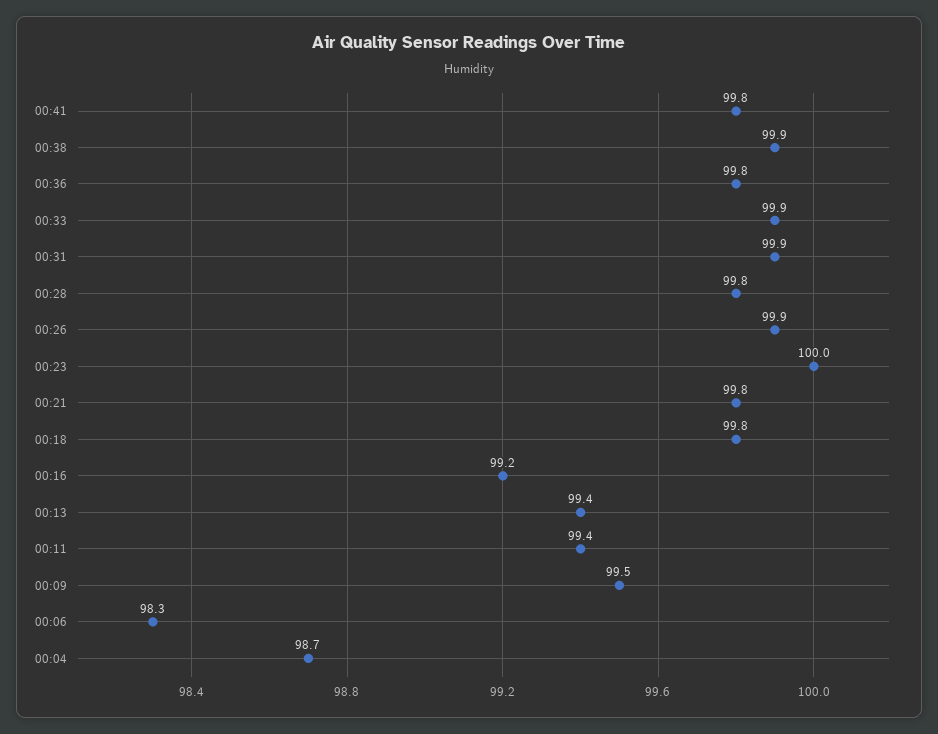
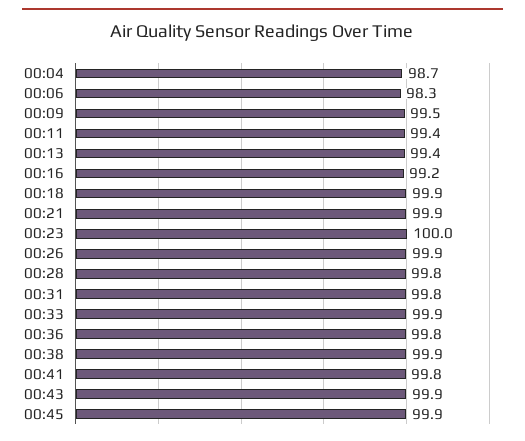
00:31: 99.9 -> 99.8
00:21: 99.8 -> 99.9
00:18: 99.8 -> 99.9
00:43: none -> 99.9
00:45: none -> 99.9

